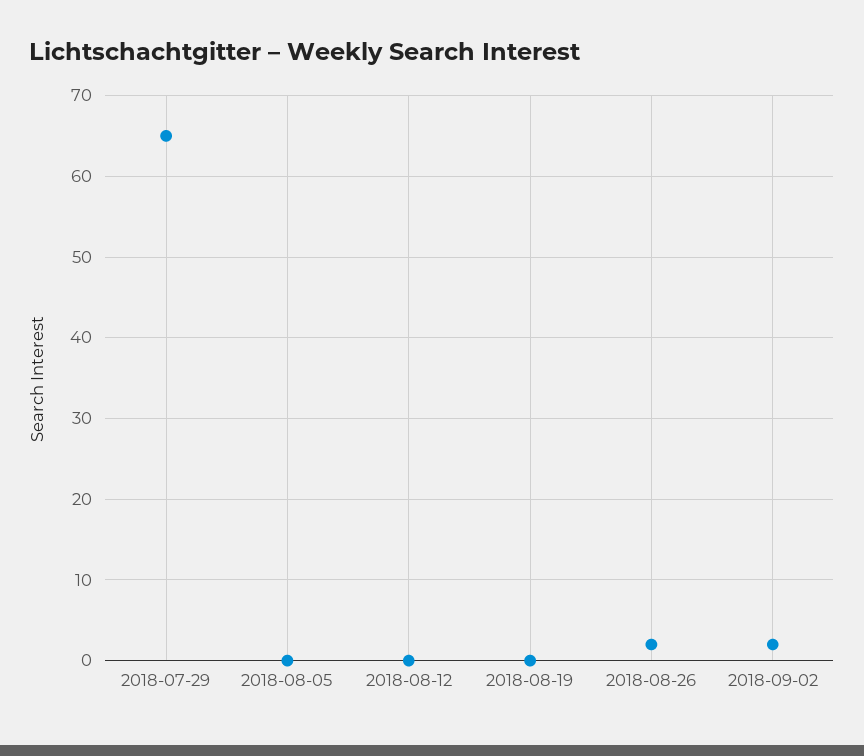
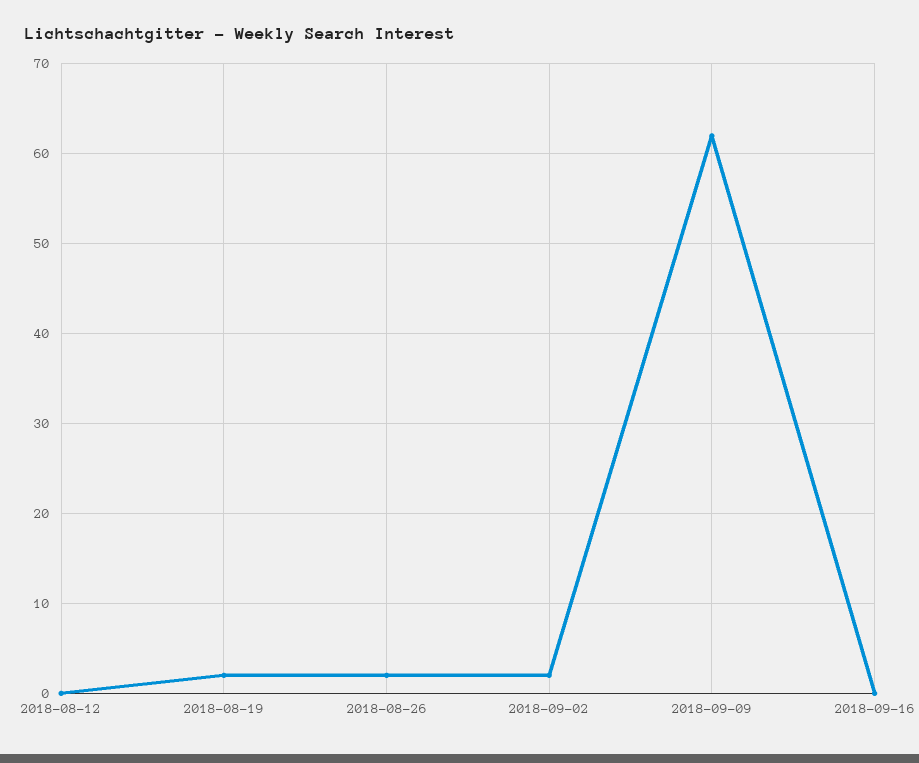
2018-07-29: 65 -> none
2018-08-05: 0 -> none
2018-08-19: 0 -> 2
2018-09-09: none -> 62
2018-09-16: none -> 0

